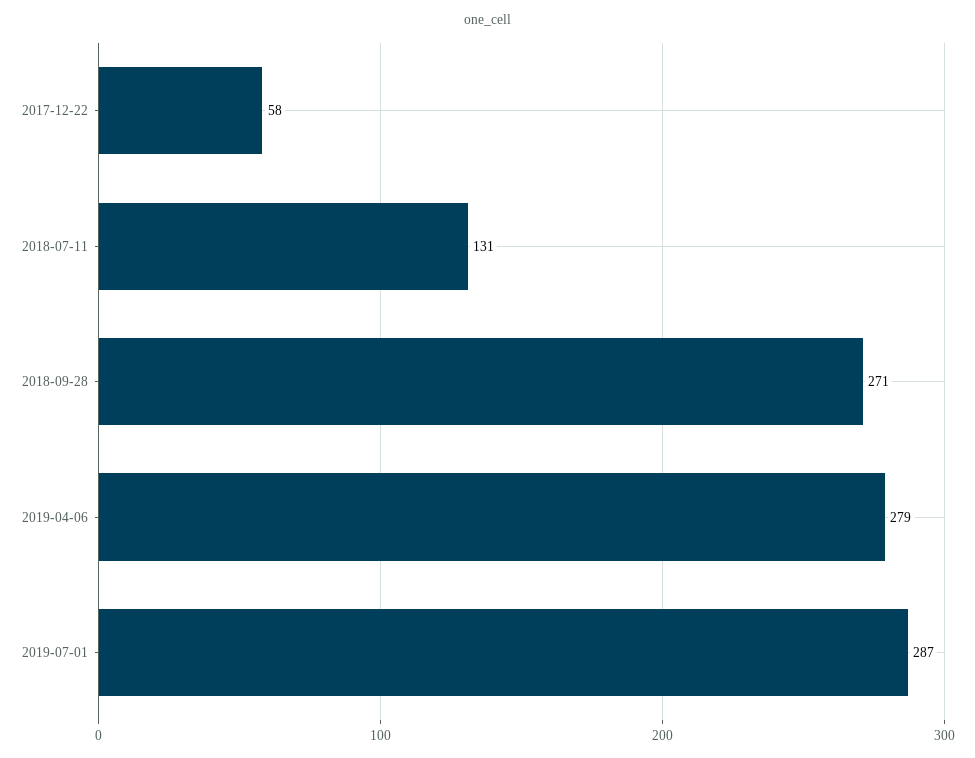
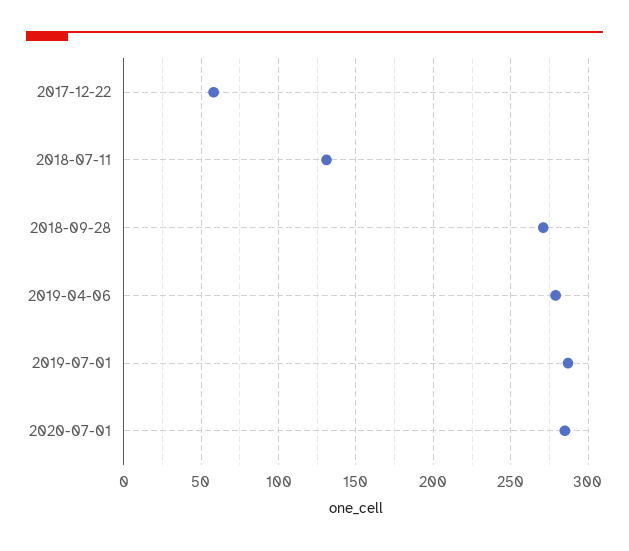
2020-07-01: none -> 285

